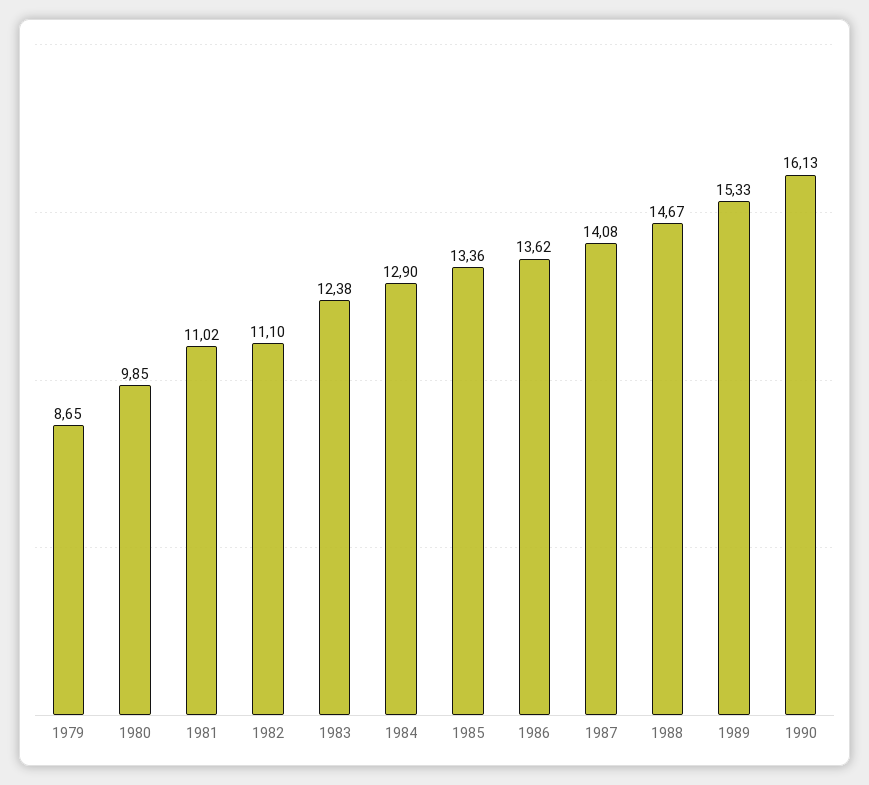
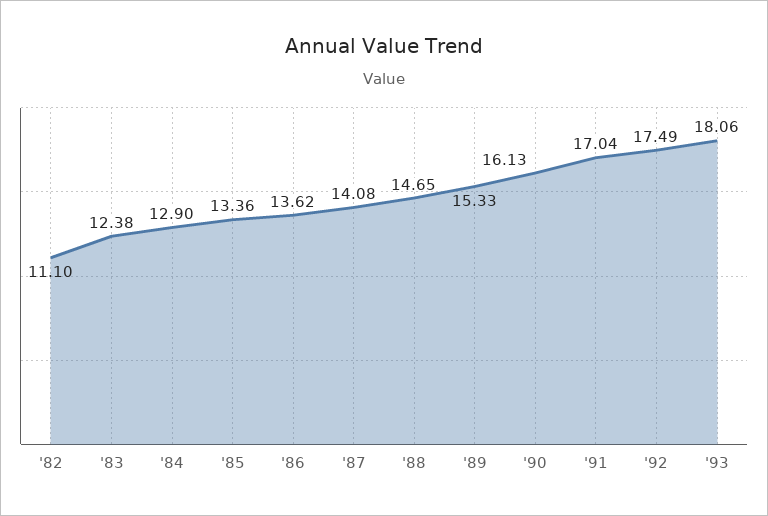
1979: 8.65 -> none
1980: 9.85 -> none
1981: 11.02 -> none
1988: 14.67 -> 14.65
'91: none -> 17.04
'92: none -> 17.49
'93: none -> 18.06

